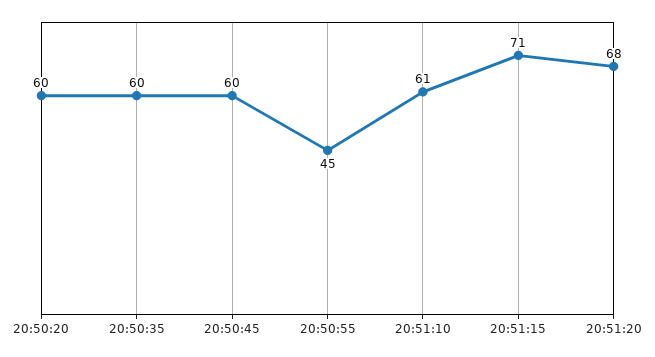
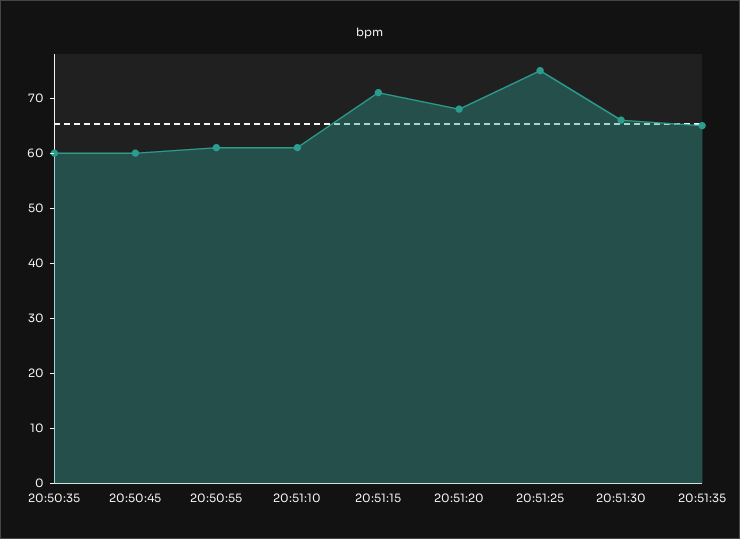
20:50:20: 60 -> none
20:50:55: 45 -> 60
20:51:25: none -> 75
20:51:30: none -> 65
20:51:35: none -> 65

